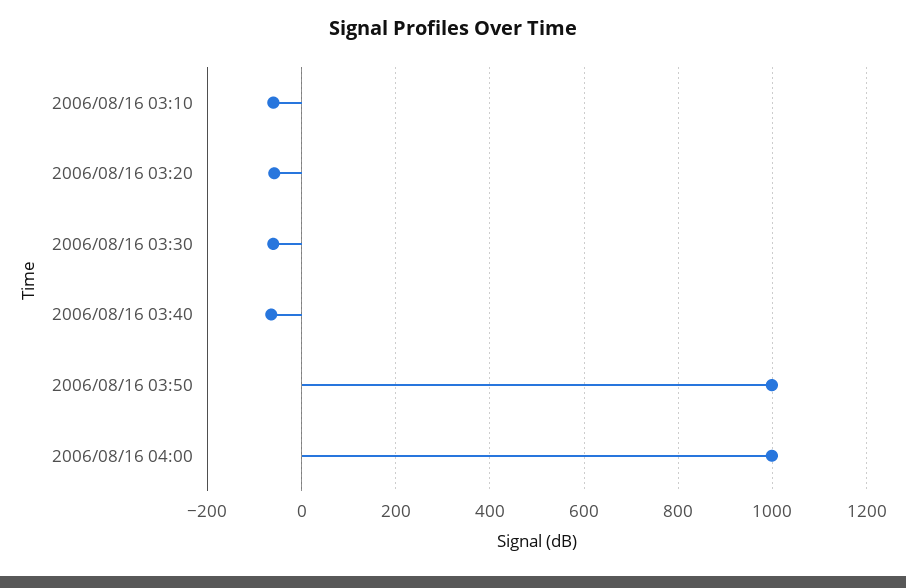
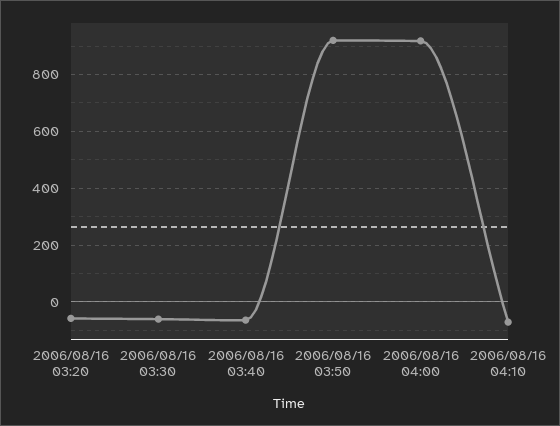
2006/08/16 03:10: -60 -> none
2006/08/16 03:50: 1000 -> 925
2006/08/16 04:00: 1000 -> 925
2006/08/16 04:10: none -> -75

